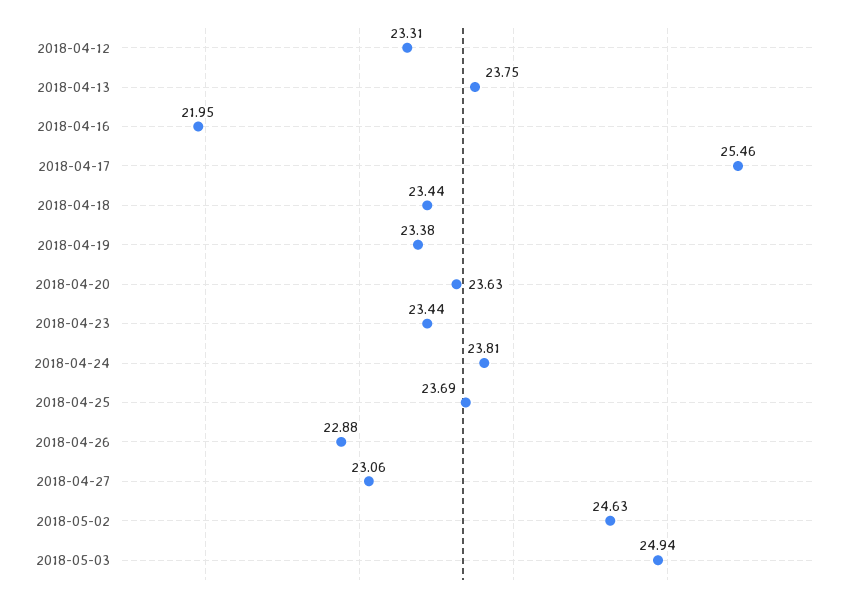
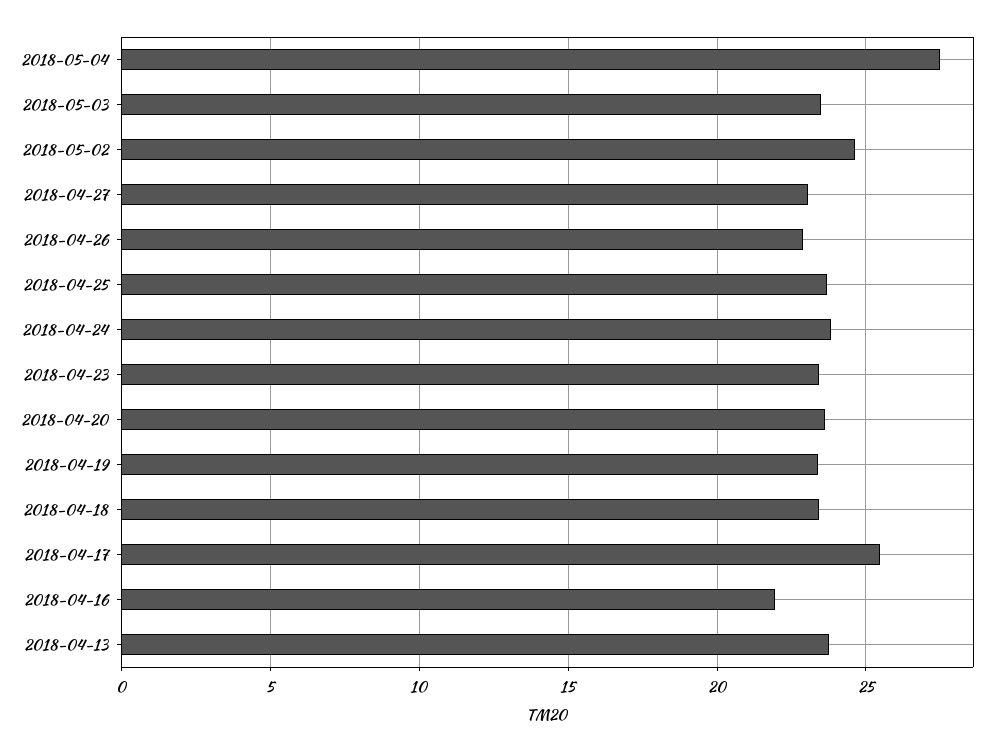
2018-04-12: 23.31 -> none
2018-05-03: 24.94 -> 23.5
2018-05-04: none -> 27.5

